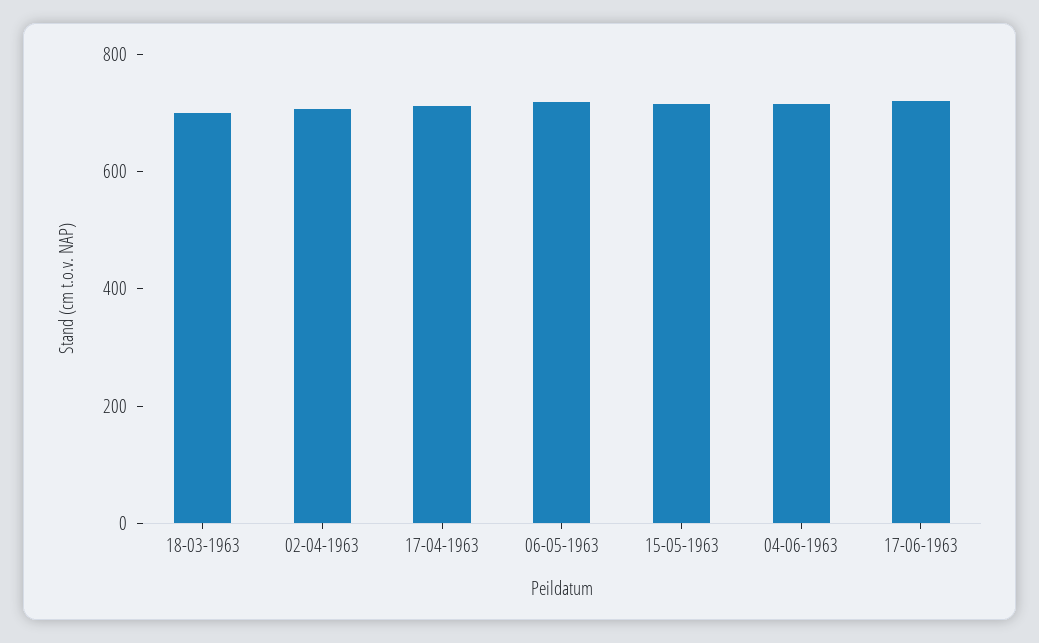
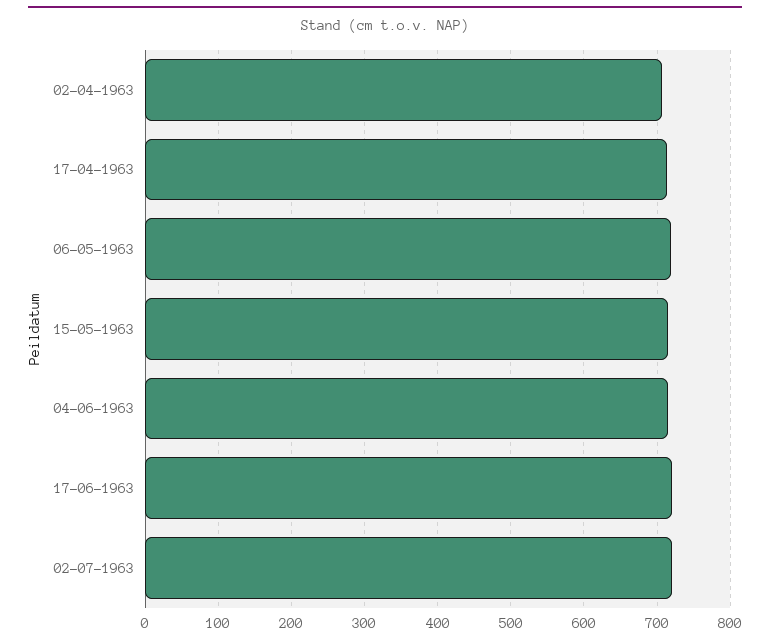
18-03-1963: 700 -> none
02-07-1963: none -> 720

